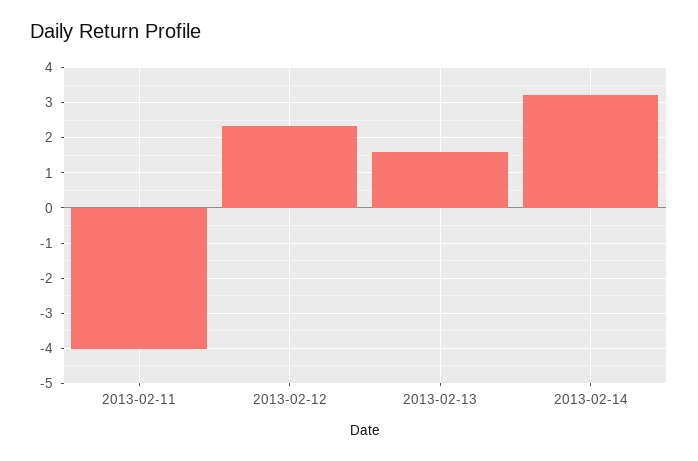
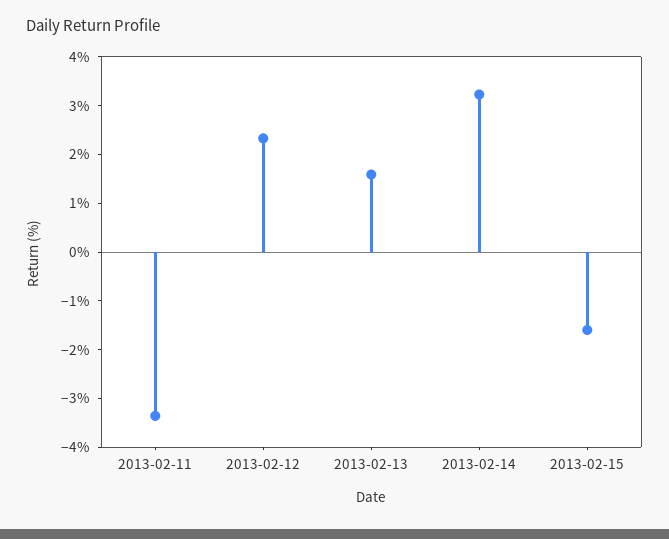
2013-02-11: -4 -> -3.4
2013-02-15: none -> -1.6

